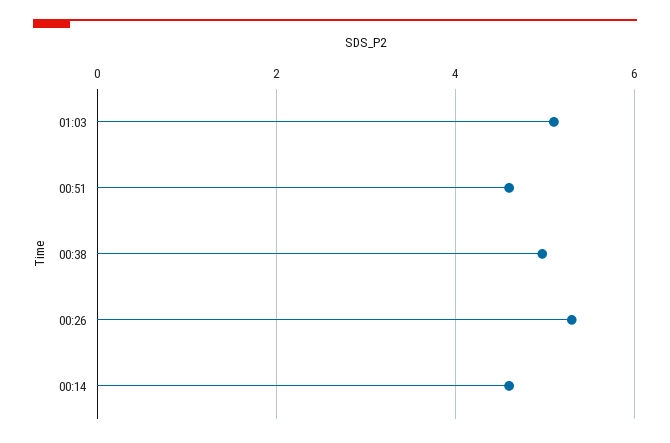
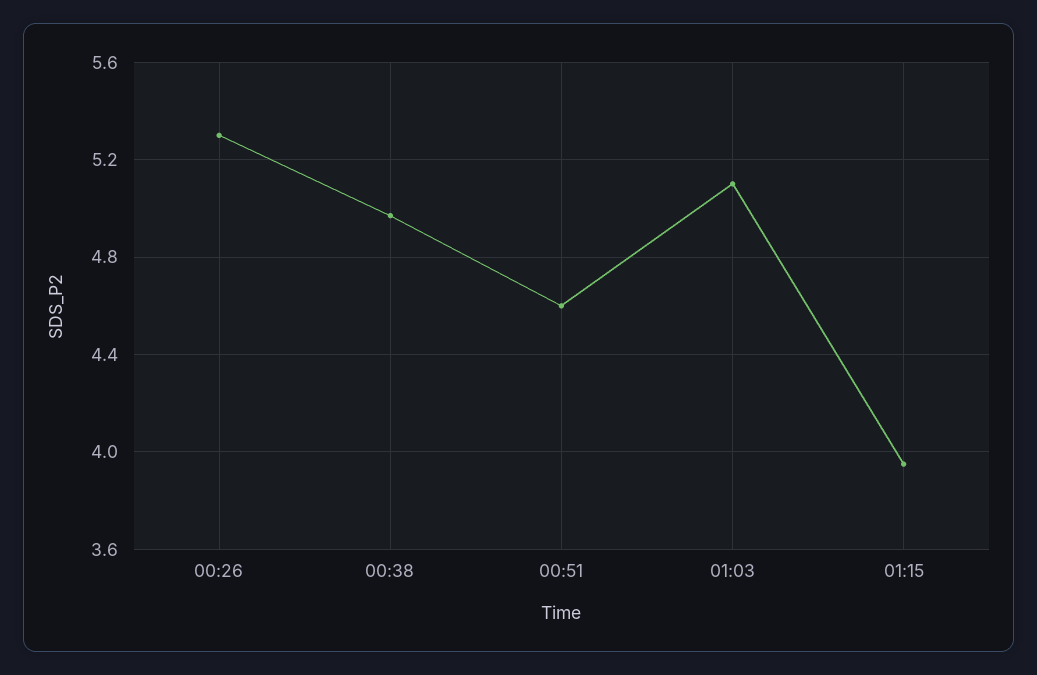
00:14: 4.6 -> none
01:15: none -> 3.95

